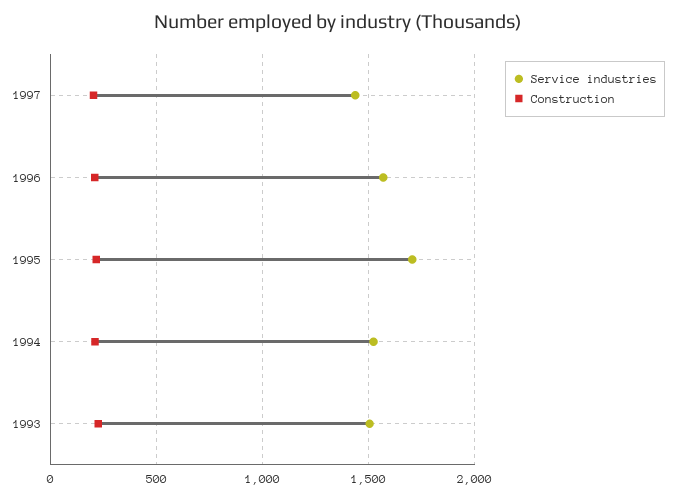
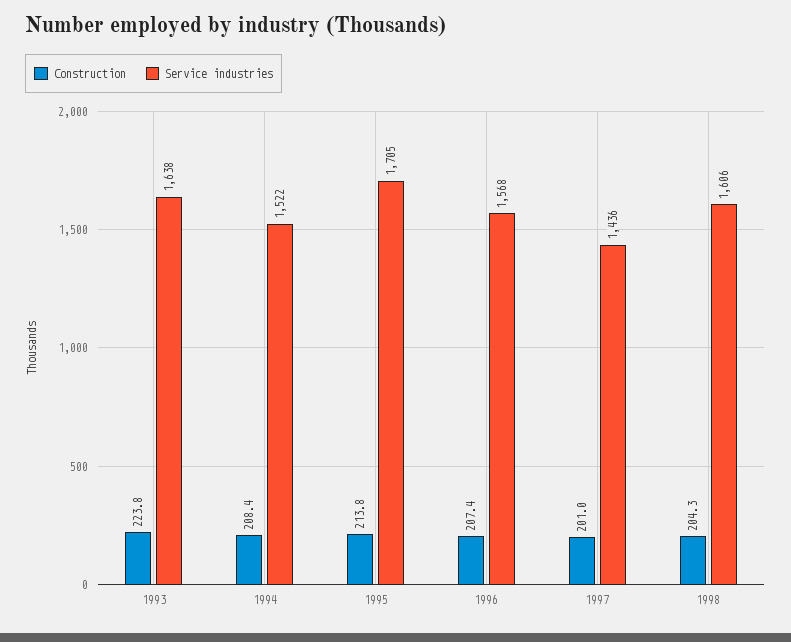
Service industries, 1993: 1500 -> 1638
Construction, 1998: none -> 204.3
Service industries, 1998: none -> 1606

